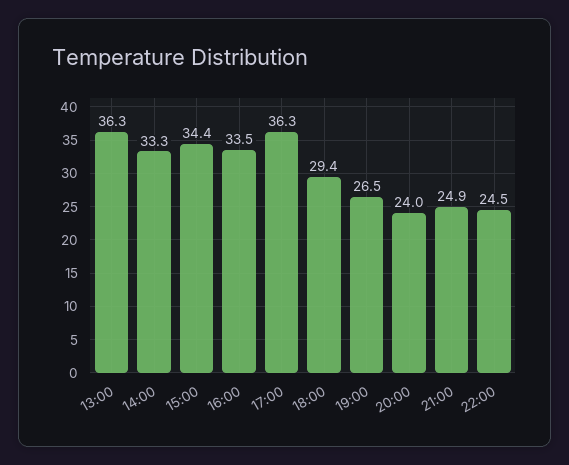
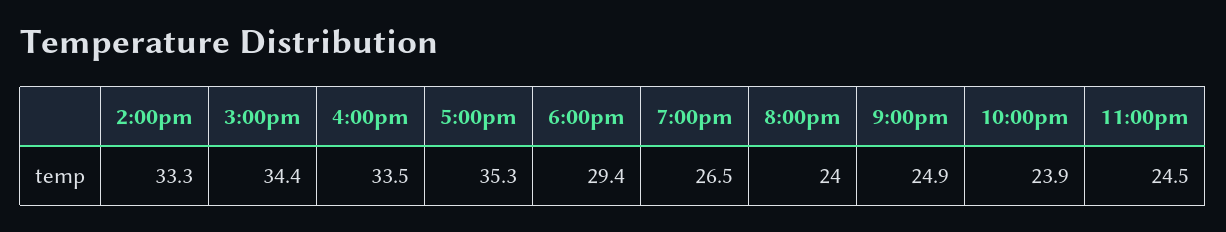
13:00: 36.3 -> none
17:00: 36.3 -> 35.3
22:00: 24.5 -> 23.9
11:00pm: none -> 24.5

